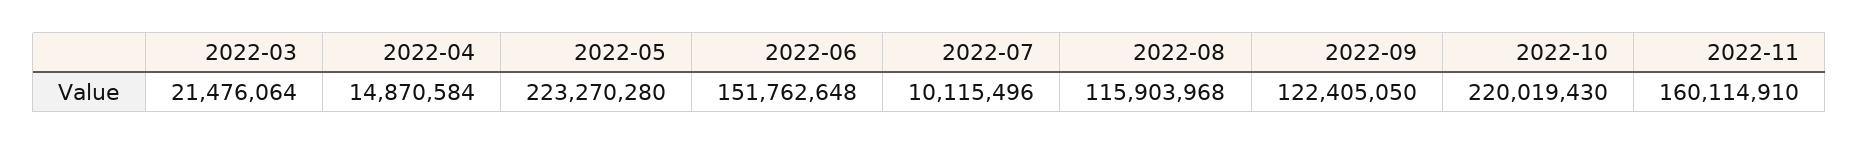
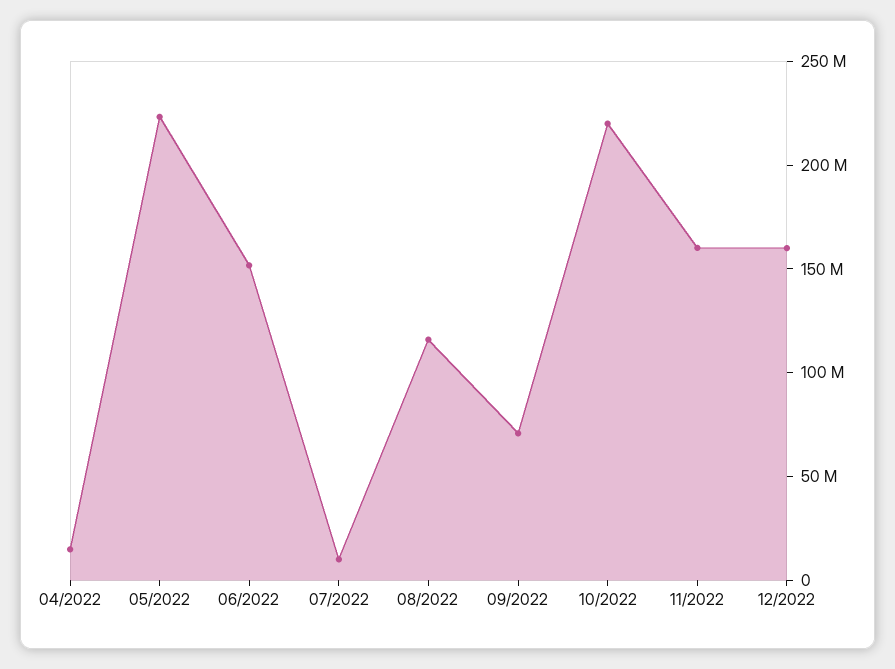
2022-03: 21476064 -> none
2022-09: 122405050 -> 70000000
12/2022: none -> 160000000

